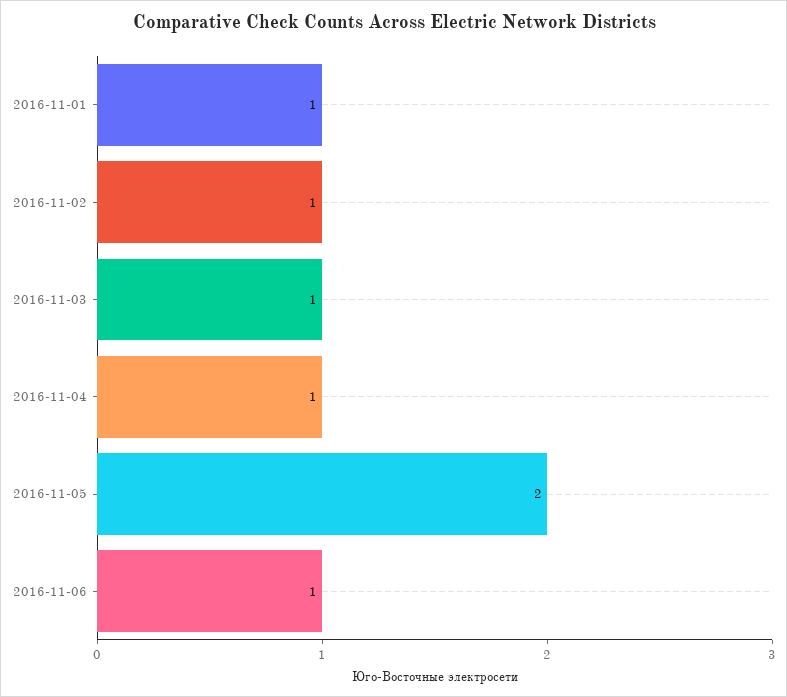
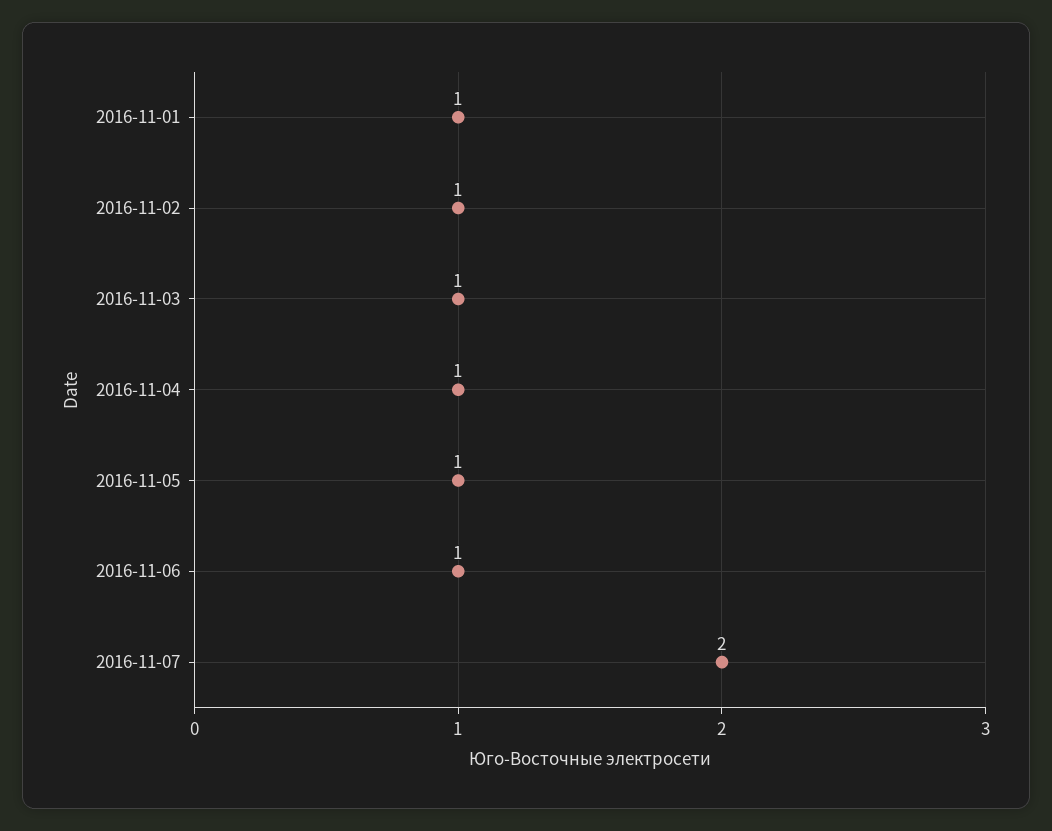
2016-11-05: 2 -> 1
2016-11-07: none -> 2

